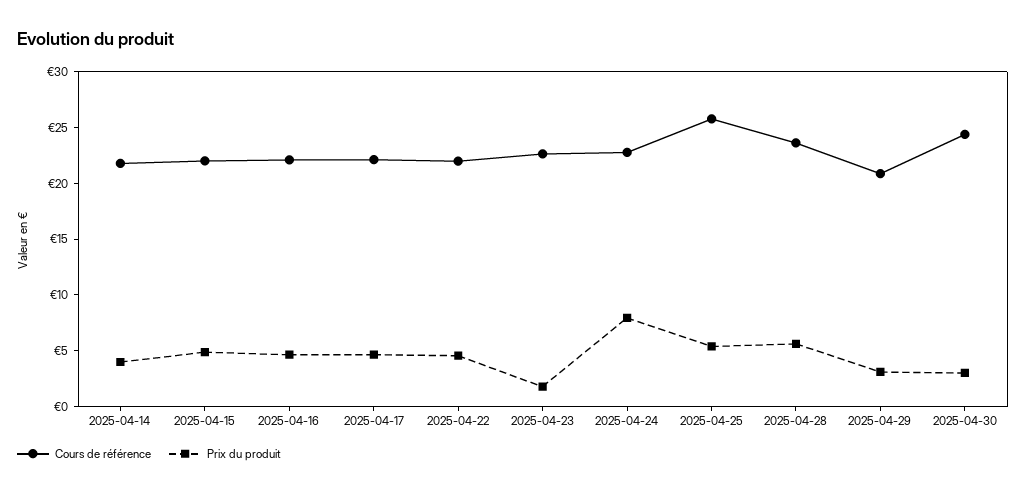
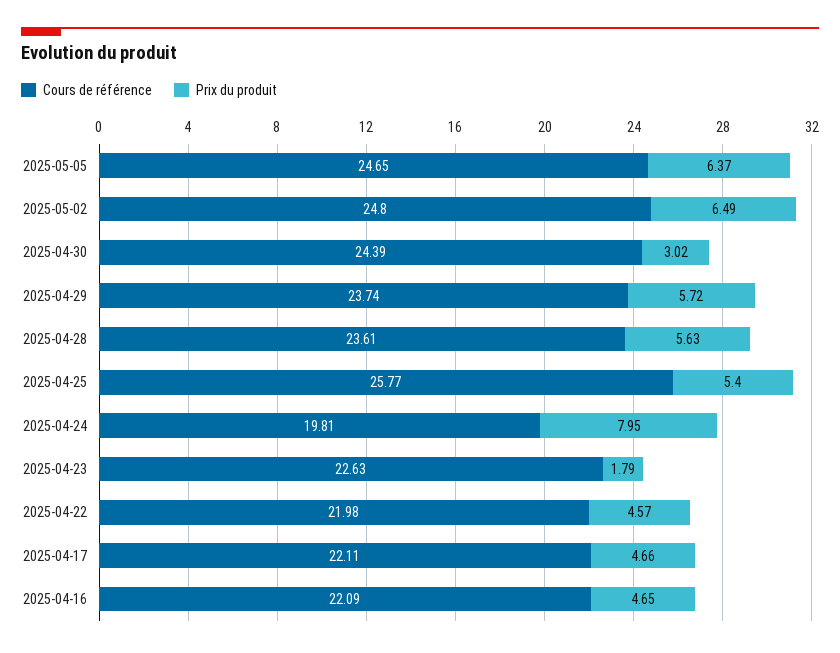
Cours de référence, 2025-04-14: 22 -> none
Prix du produit, 2025-04-14: 4 -> none
Cours de référence, 2025-04-15: 22 -> none
Prix du produit, 2025-04-15: 5 -> none
Cours de référence, 2025-04-24: 23 -> 19.81
Cours de référence, 2025-04-29: 21 -> 23.74
Prix du produit, 2025-04-29: 3 -> 5.72
Cours de référence, 2025-05-05: none -> 24.65
Prix du produit, 2025-05-05: none -> 6.37
Cours de référence, 2025-05-02: none -> 24.8
Prix du produit, 2025-05-02: none -> 6.49

